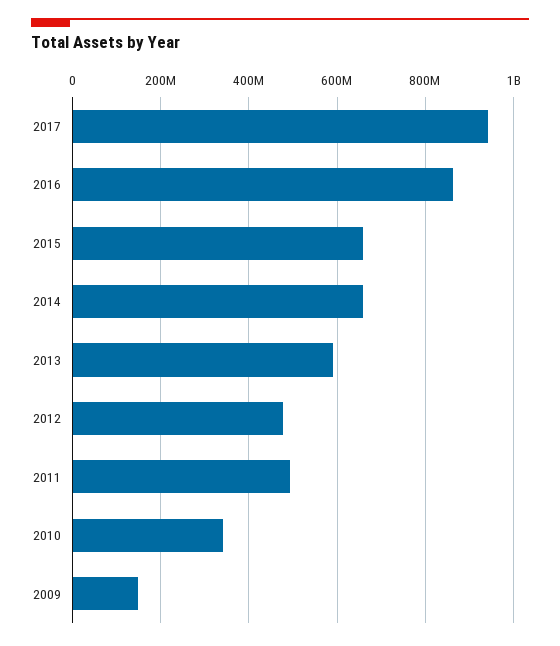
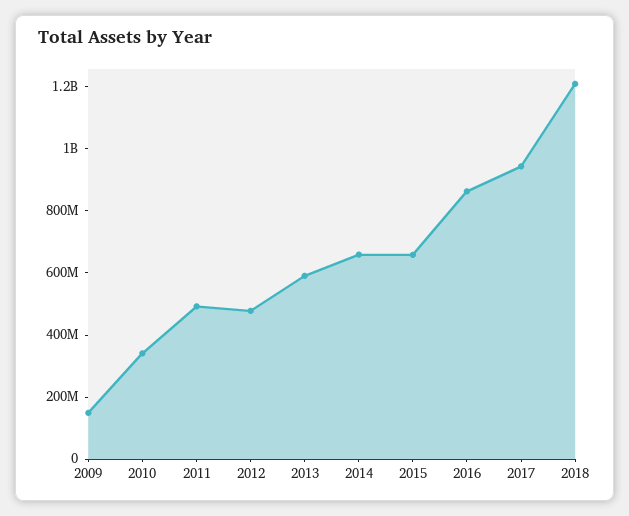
2018: none -> 1200000000

